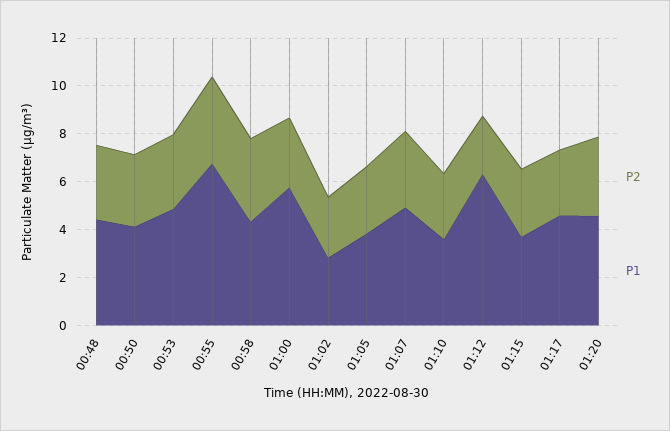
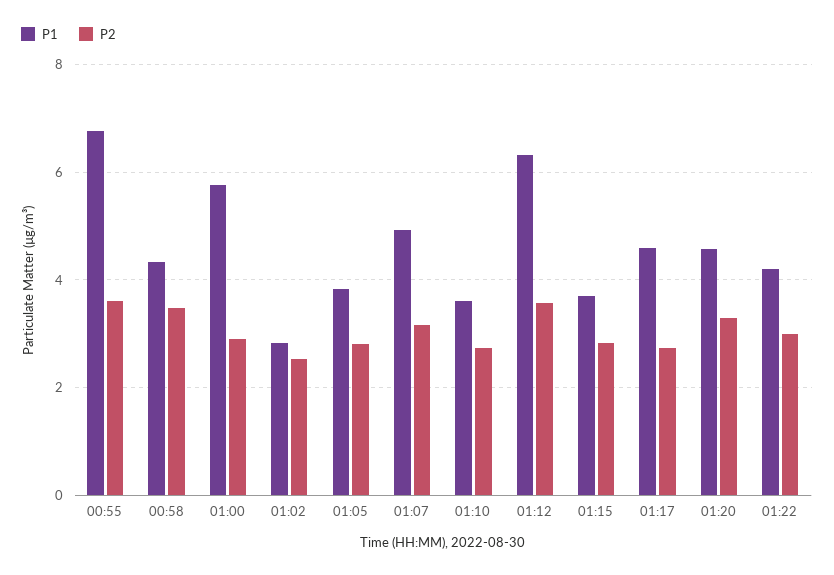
P2, 00:48: 3 -> none
P1, 00:48: 4.5 -> none
P2, 00:50: 3 -> none
P1, 00:50: 4 -> none
P2, 00:53: 3 -> none
P1, 00:53: 5 -> none
P2, 01:12: 2.5 -> 3.6
P1, 01:22: none -> 4.2
P2, 01:22: none -> 3

